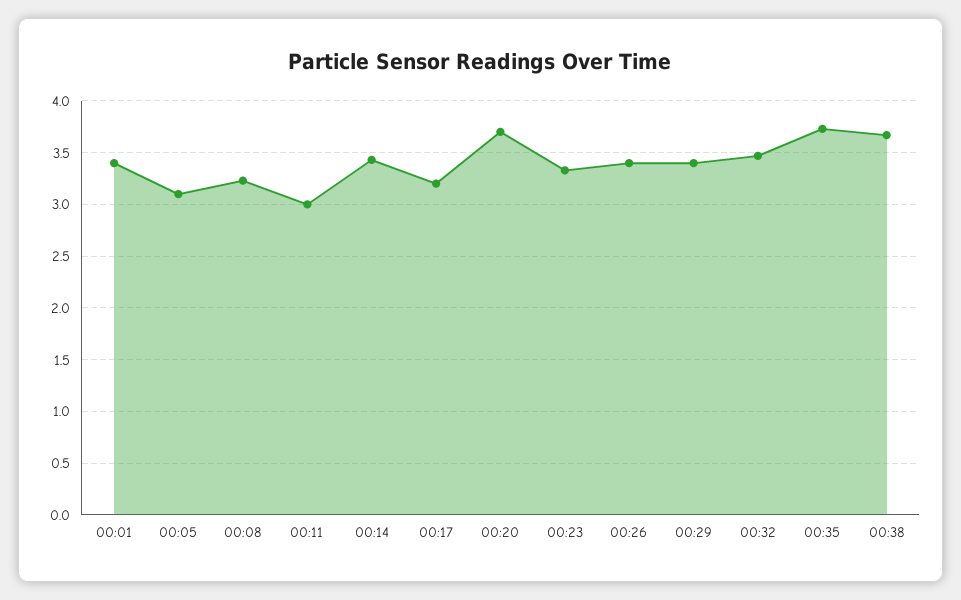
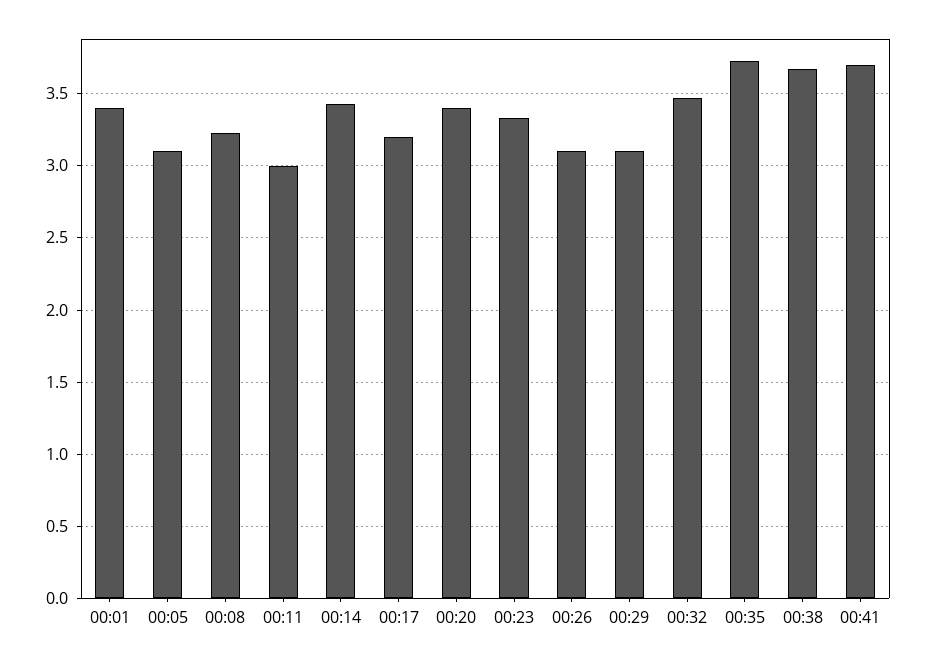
00:20: 3.7 -> 3.4
00:26: 3.4 -> 3.1
00:29: 3.4 -> 3.1
00:41: none -> 3.7

